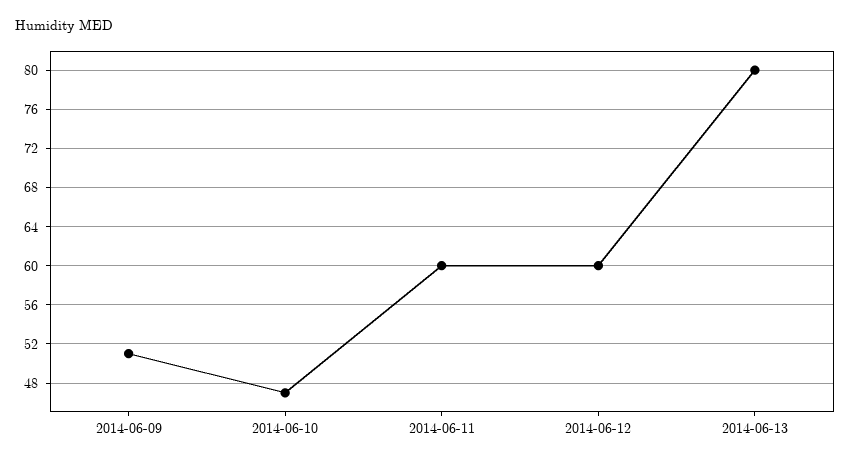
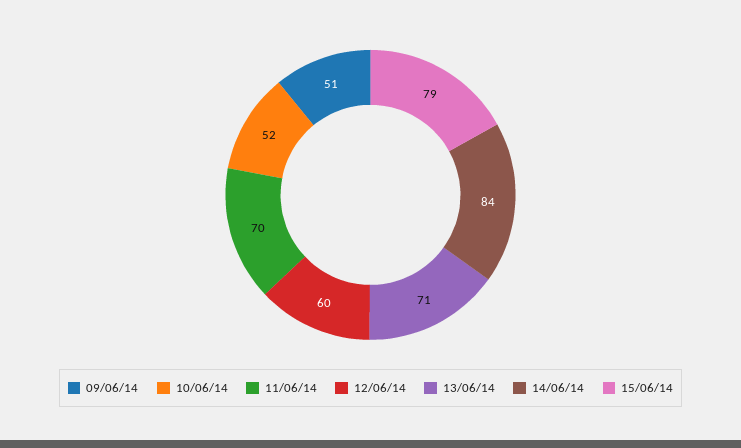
2014-06-10: 47 -> 52
2014-06-11: 60 -> 70
2014-06-13: 80 -> 71
14/06/14: none -> 84
15/06/14: none -> 79

